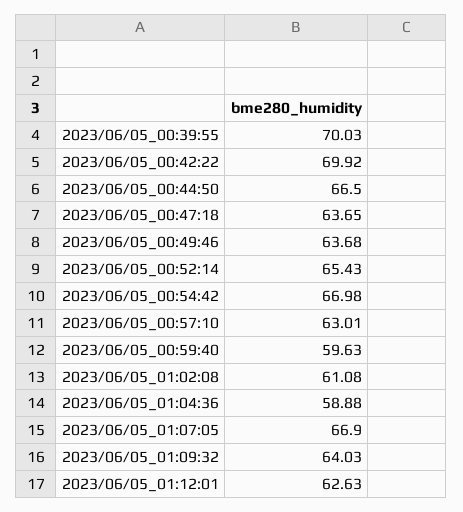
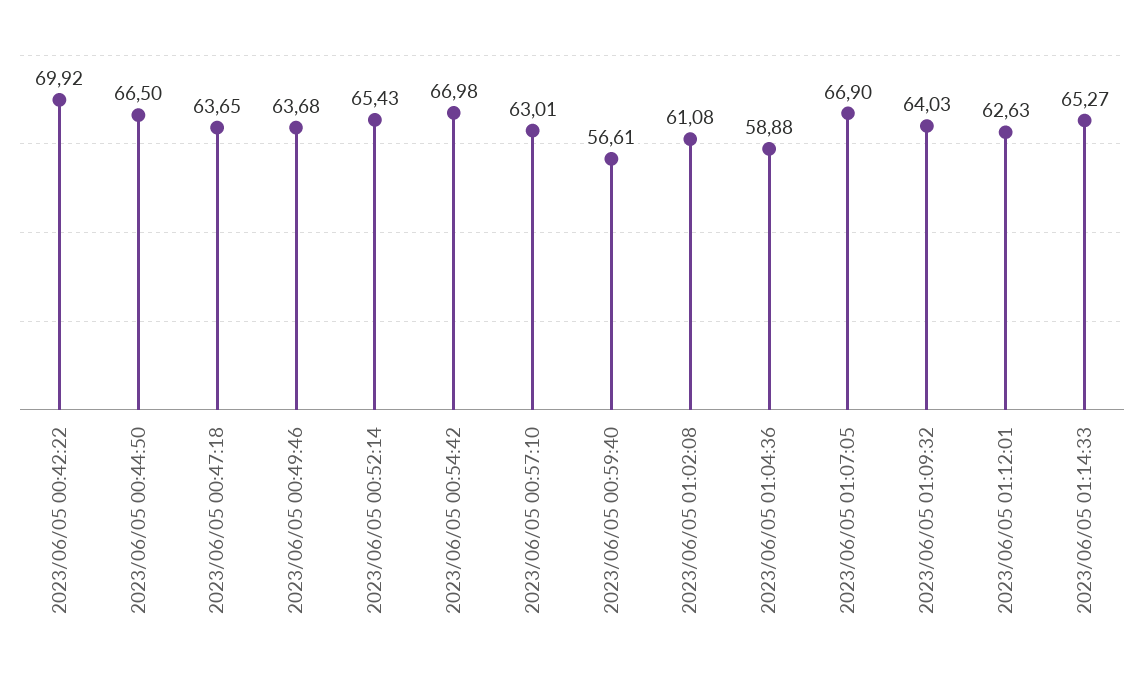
2023/06/05_00:39:55: 70.03 -> none
2023/06/05_00:59:40: 59.63 -> 56.61
2023/06/05 01:14:33: none -> 65.27

